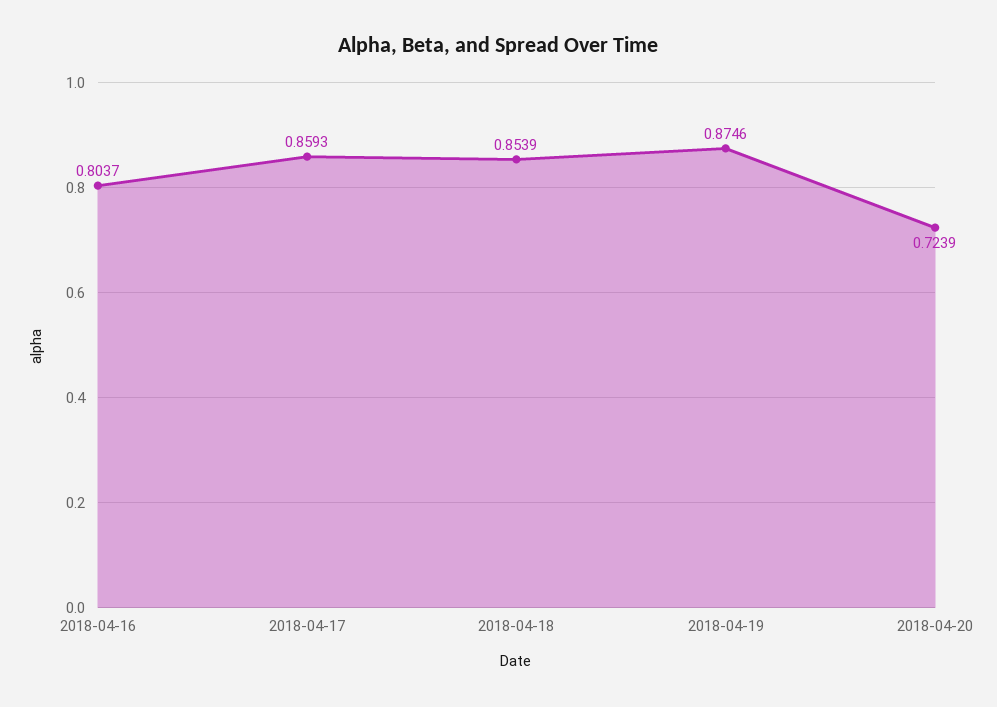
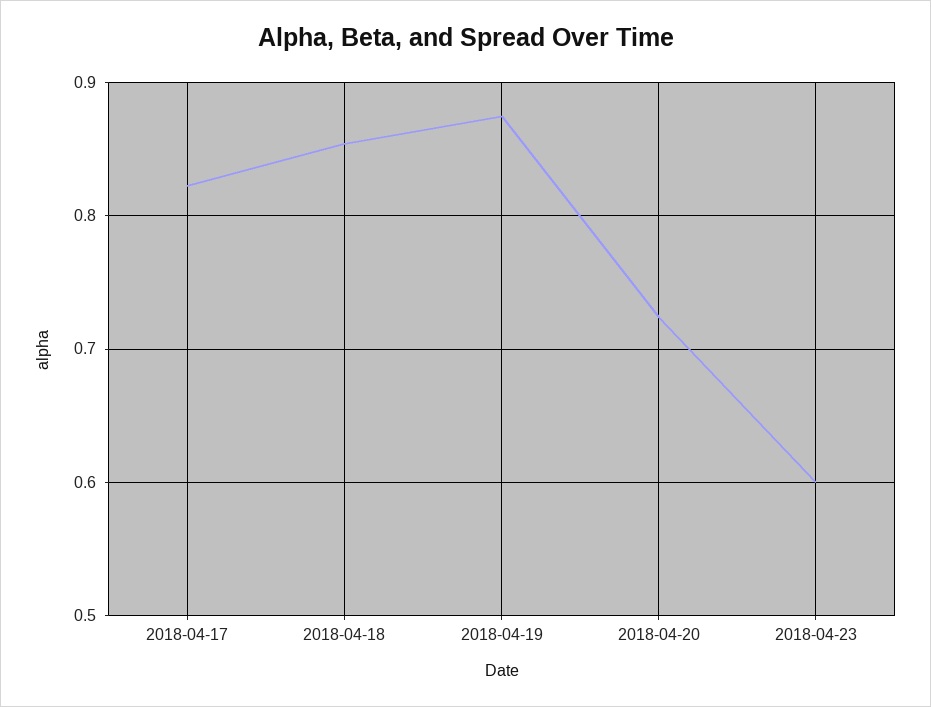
2018-04-16: 0.8037 -> none
2018-04-17: 0.8593 -> 0.82
2018-04-23: none -> 0.6

